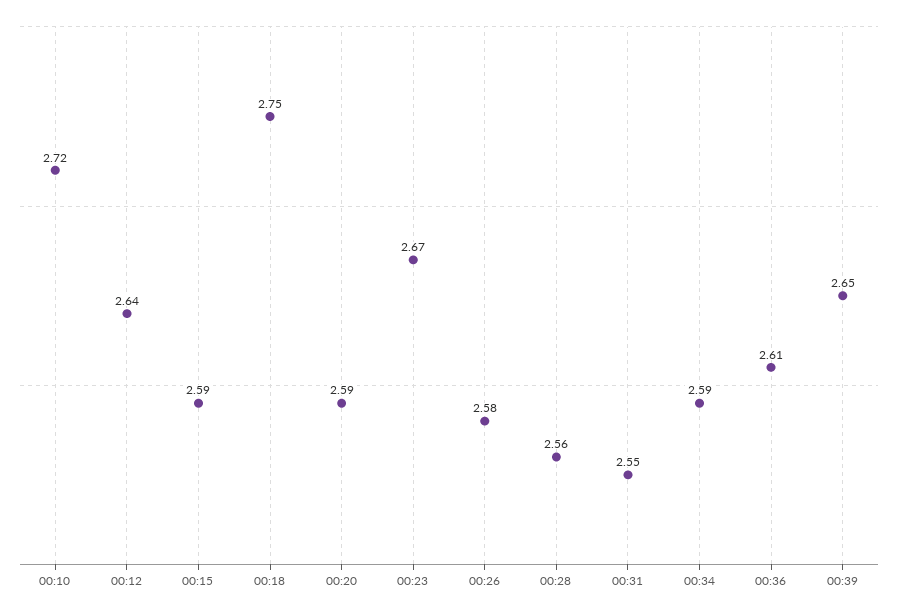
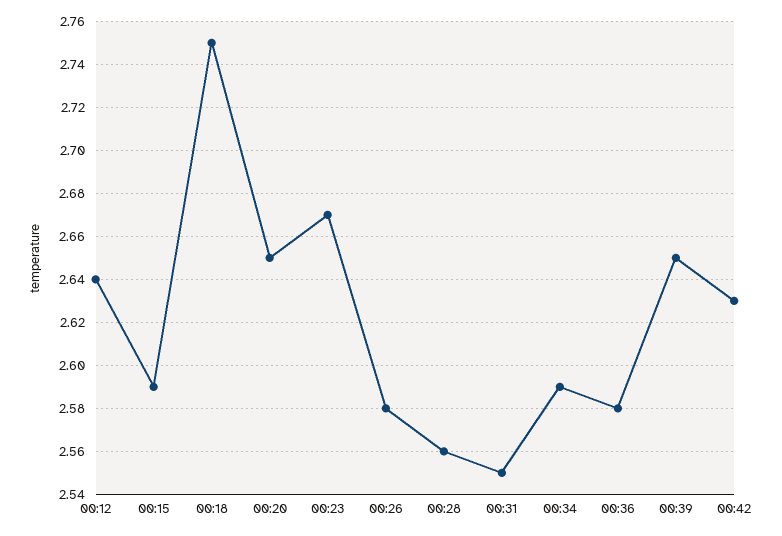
00:10: 2.72 -> none
00:20: 2.59 -> 2.65
00:36: 2.61 -> 2.58
00:42: none -> 2.63

